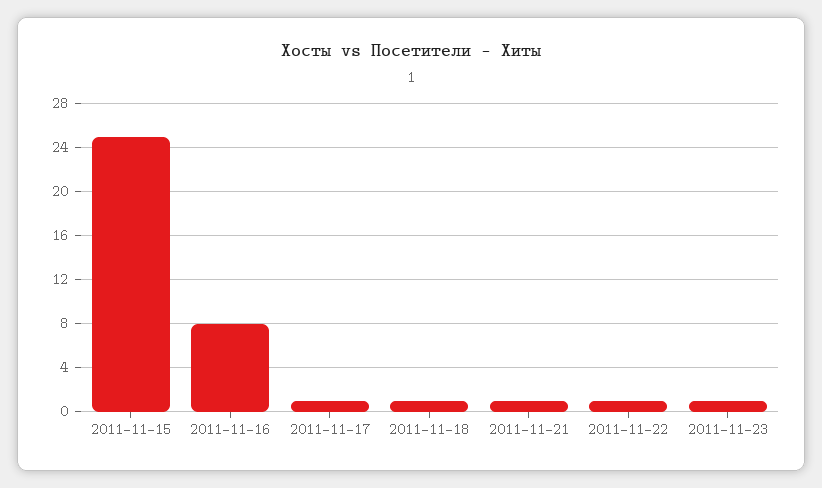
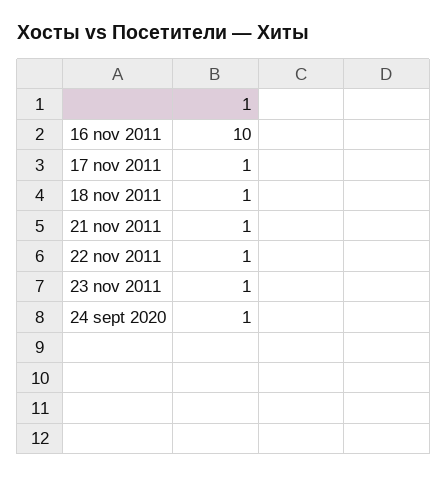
2011-11-15: 25 -> none
2011-11-16: 8 -> 10
24 sept 2020: none -> 1

